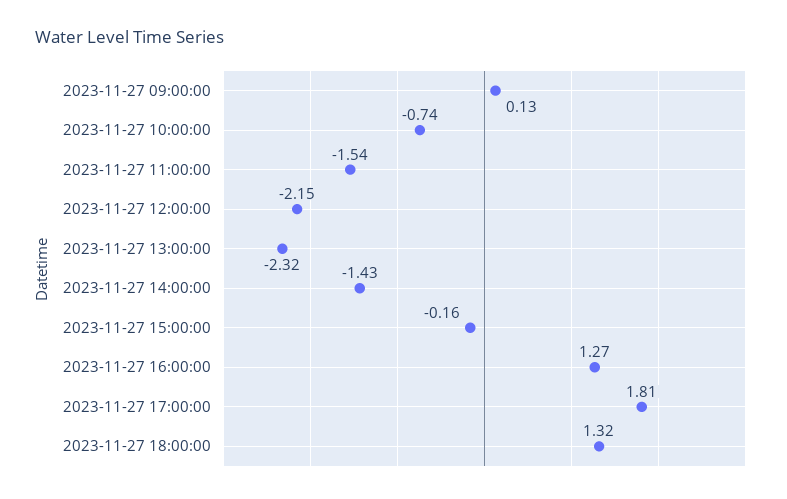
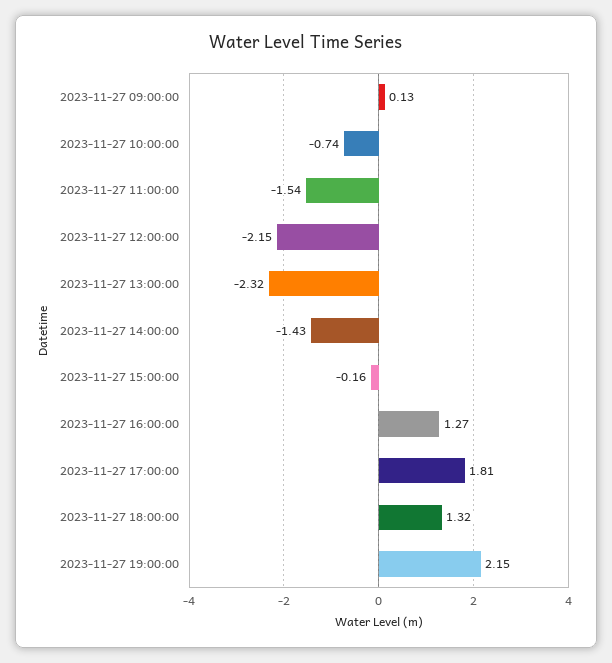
2023-11-27 19:00:00: none -> 2.15

